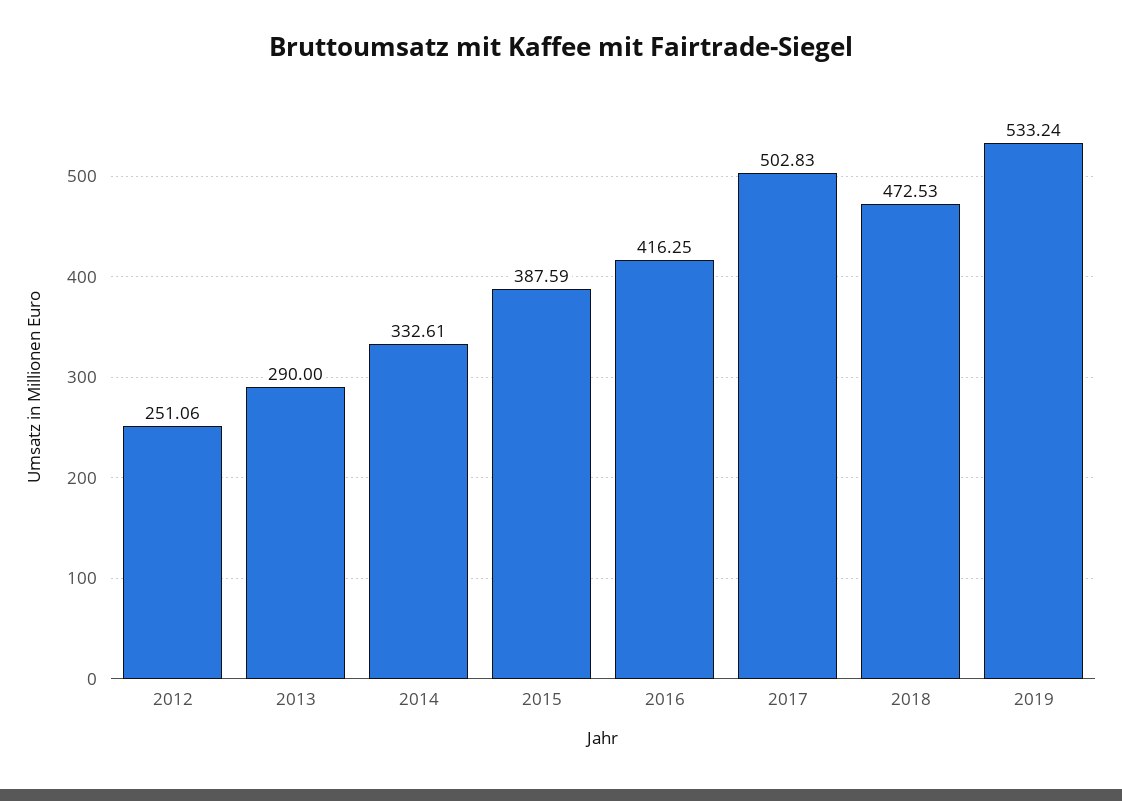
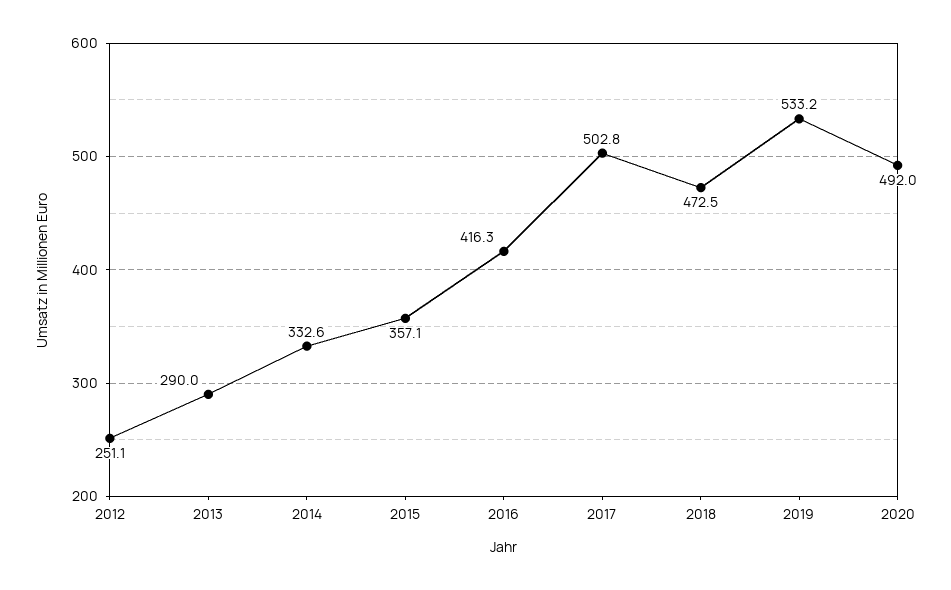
2015: 387.59 -> 357.1
2020: none -> 492

